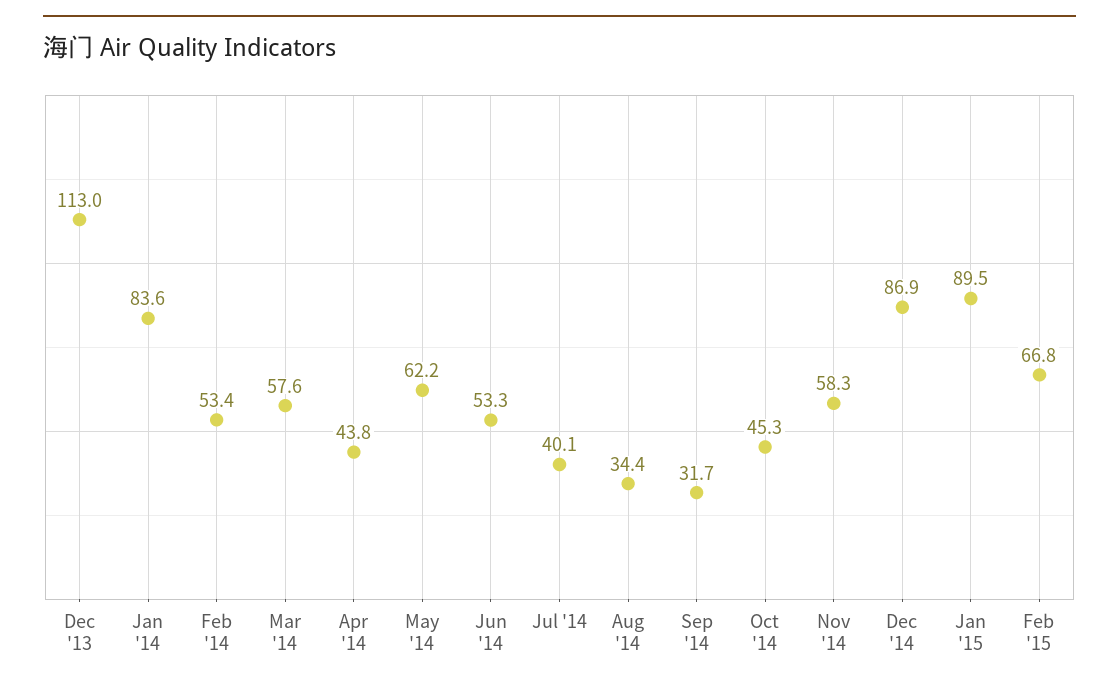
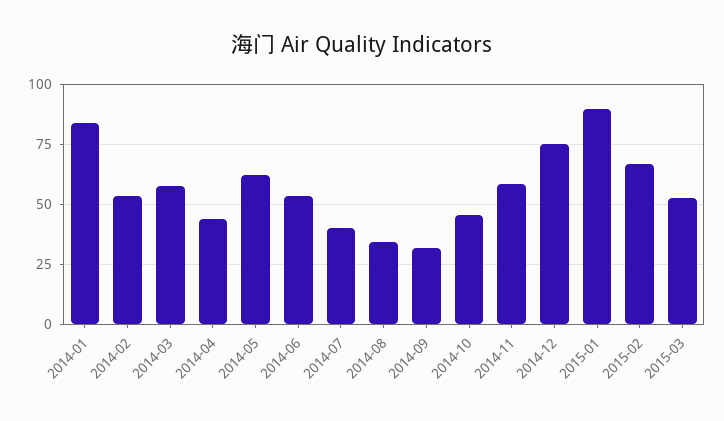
Dec '13: 113 -> none
Dec '14: 86.9 -> 75
2015-03: none -> 52.5

